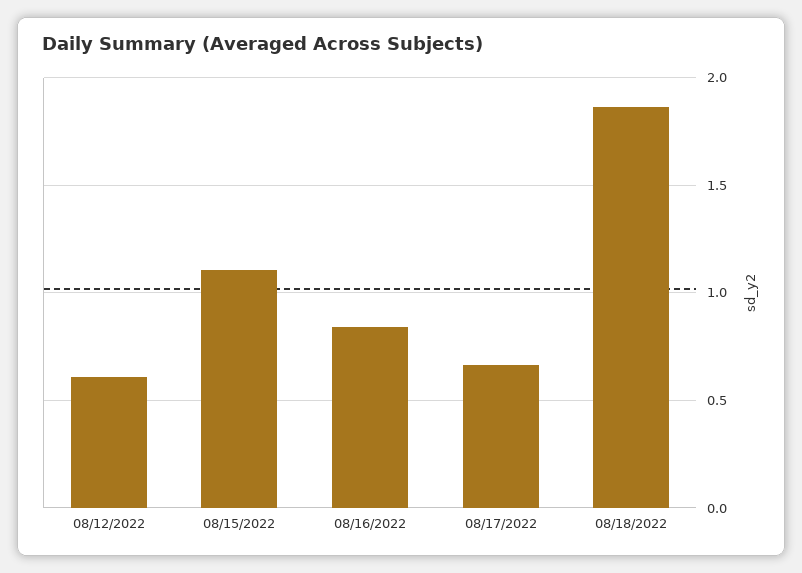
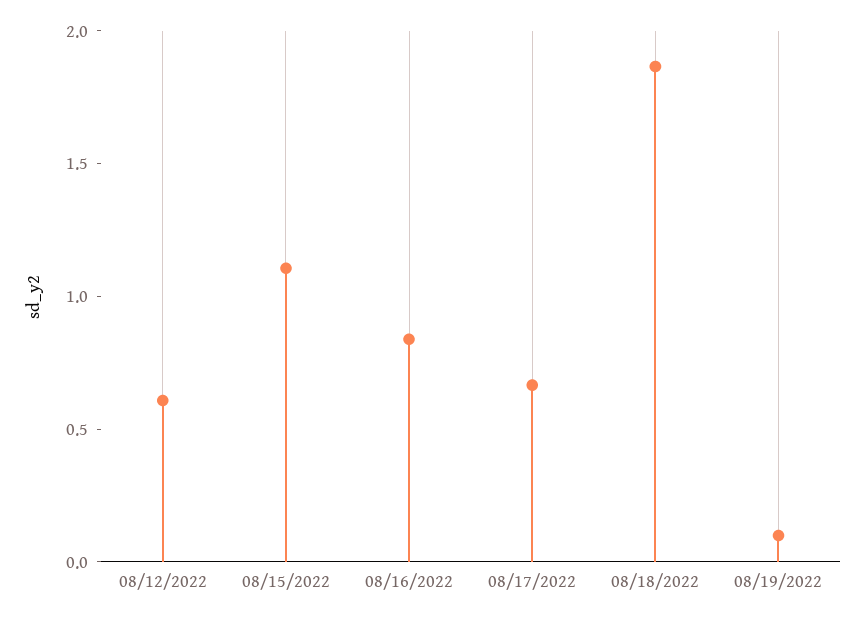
08/19/2022: none -> 0.1

